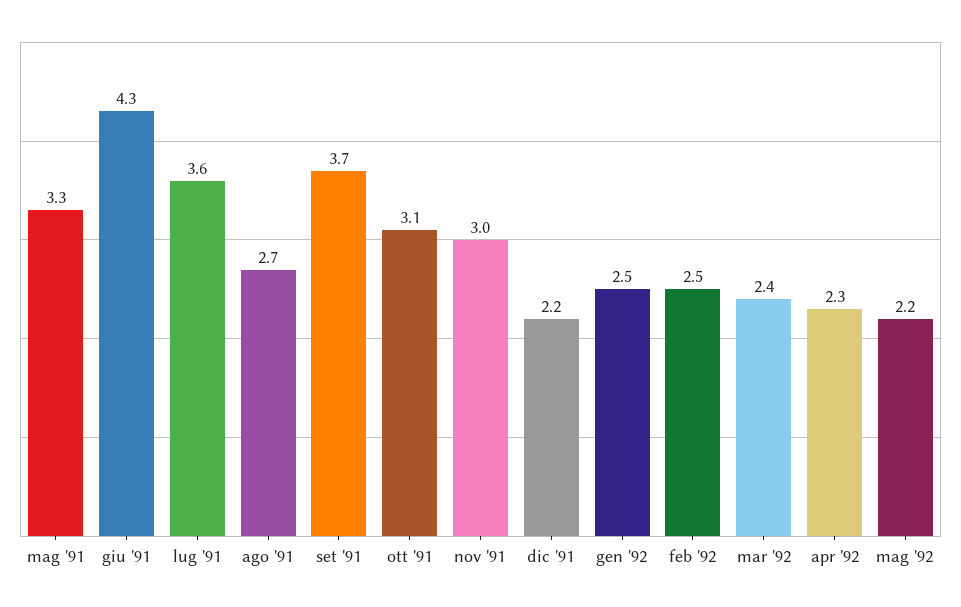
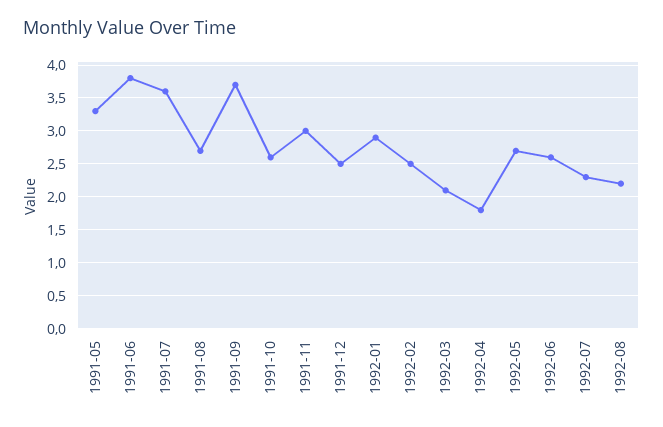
giu '91: 4.3 -> 3.8
ott '91: 3.1 -> 2.6
dic '91: 2.2 -> 2.5
gen '92: 2.5 -> 2.9
mar '92: 2.4 -> 2.1
apr '92: 2.3 -> 1.8
mag '92: 2.2 -> 2.7
1992-06: none -> 2.6
1992-07: none -> 2.3
1992-08: none -> 2.2

